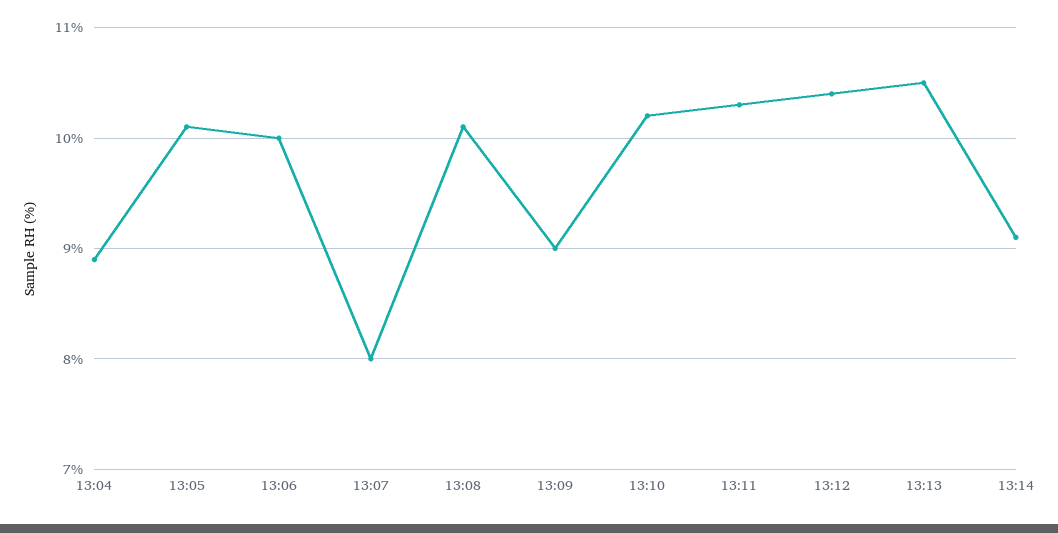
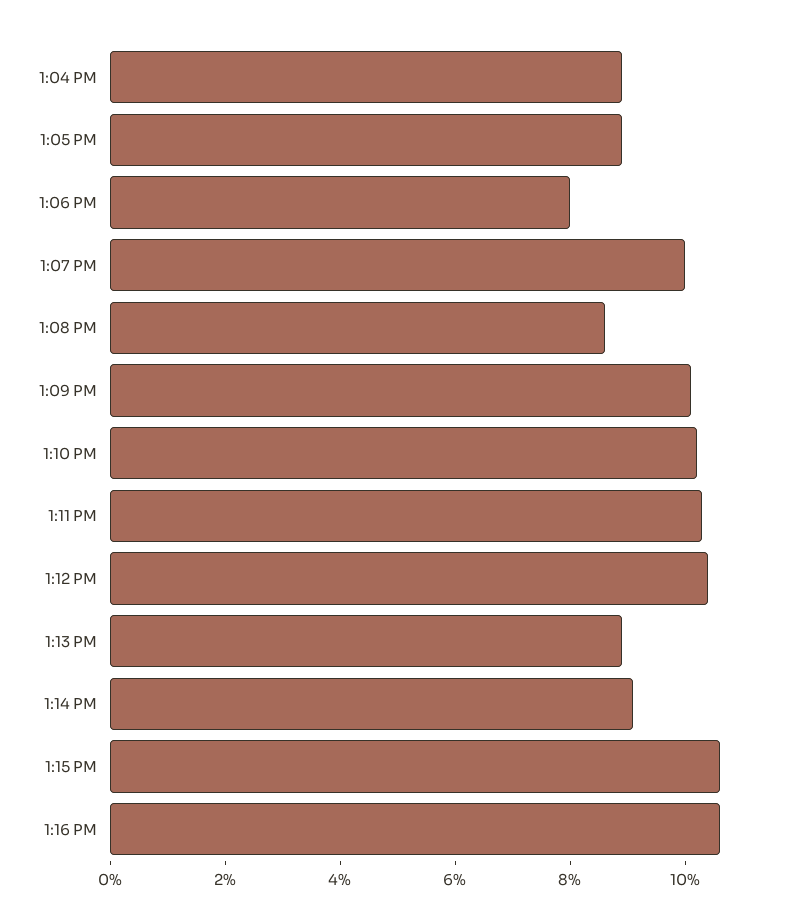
13:05: 10.1 -> 9
13:06: 10 -> 8
13:07: 8 -> 10
13:08: 10.1 -> 8.5
13:09: 9 -> 10
13:13: 10.5 -> 9
1:15 PM: none -> 10.5
1:16 PM: none -> 10.5

